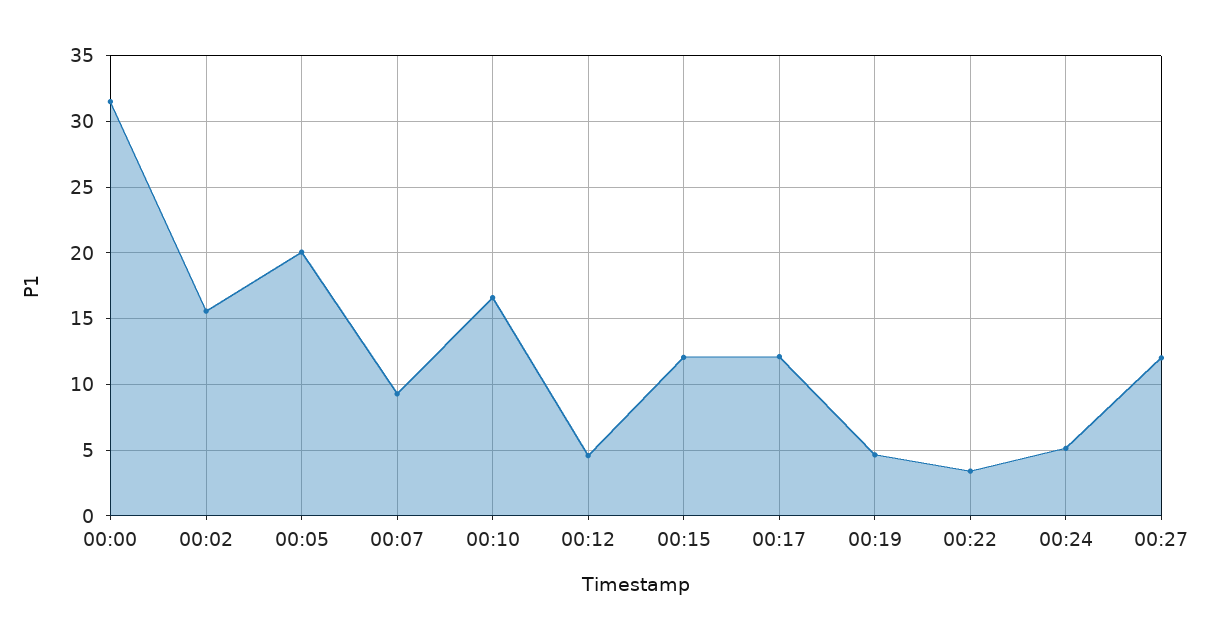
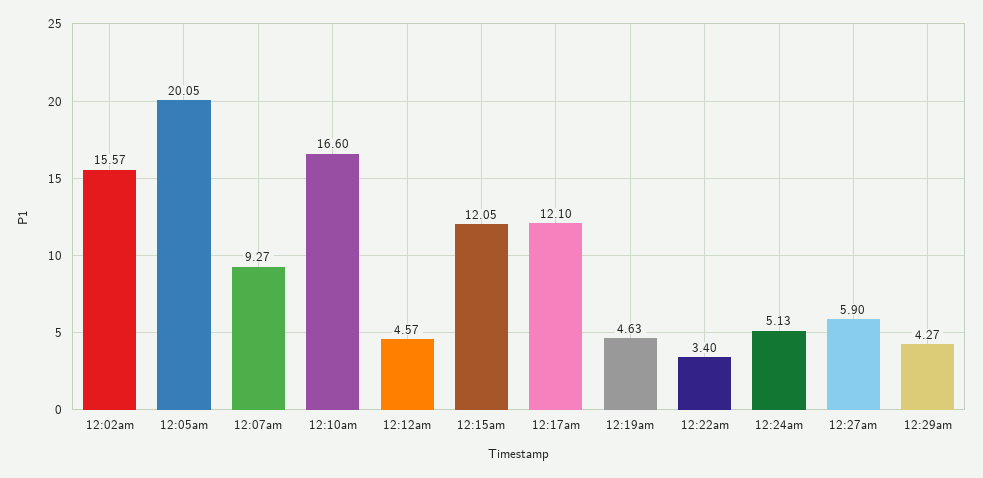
00:00: 31.5 -> none
00:27: 12 -> 5.9
12:29am: none -> 4.27

